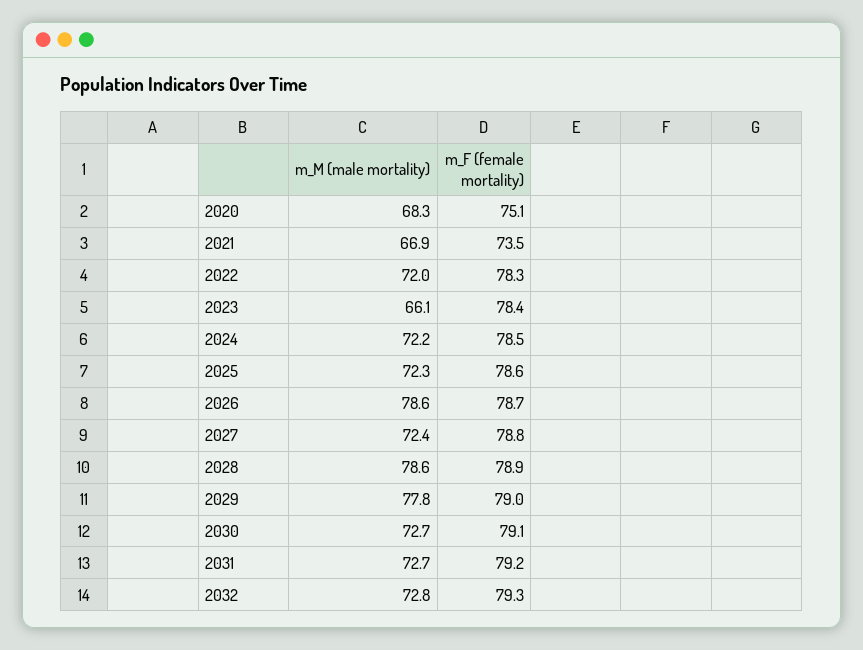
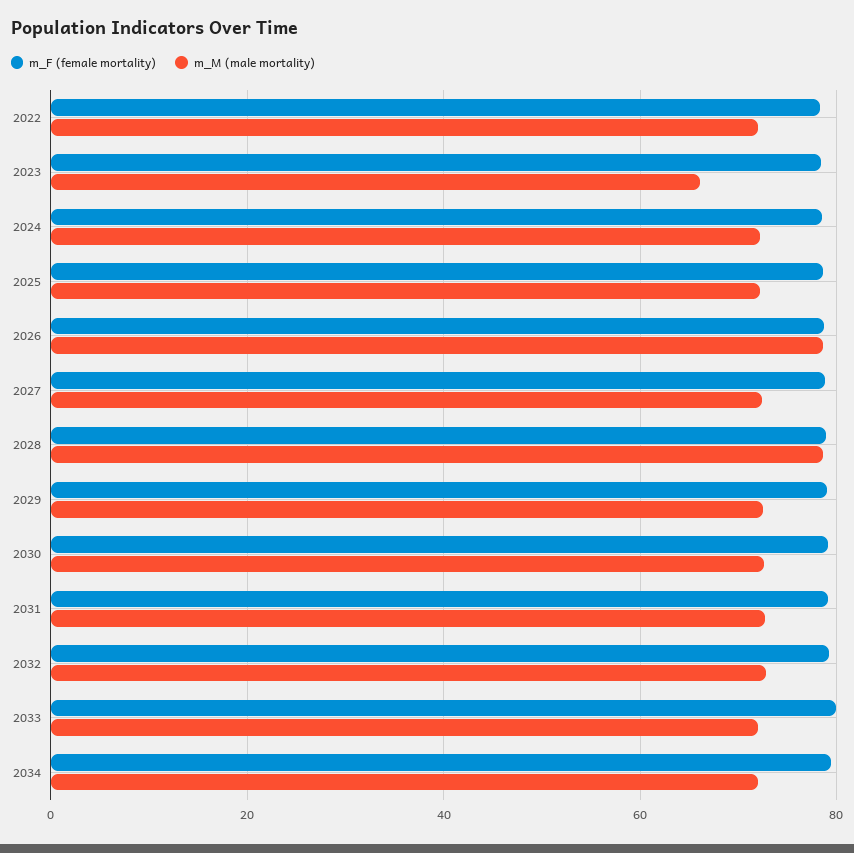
m_M (male mortality), 2020: 68.3 -> none
m_F (female mortality), 2020: 75.1 -> none
m_M (male mortality), 2021: 66.9 -> none
m_F (female mortality), 2021: 73.5 -> none
m_M (male mortality), 2029: 77.8 -> 72
m_F (female mortality), 2033: none -> 80
m_M (male mortality), 2033: none -> 72
m_F (female mortality), 2034: none -> 80
m_M (male mortality), 2034: none -> 72

